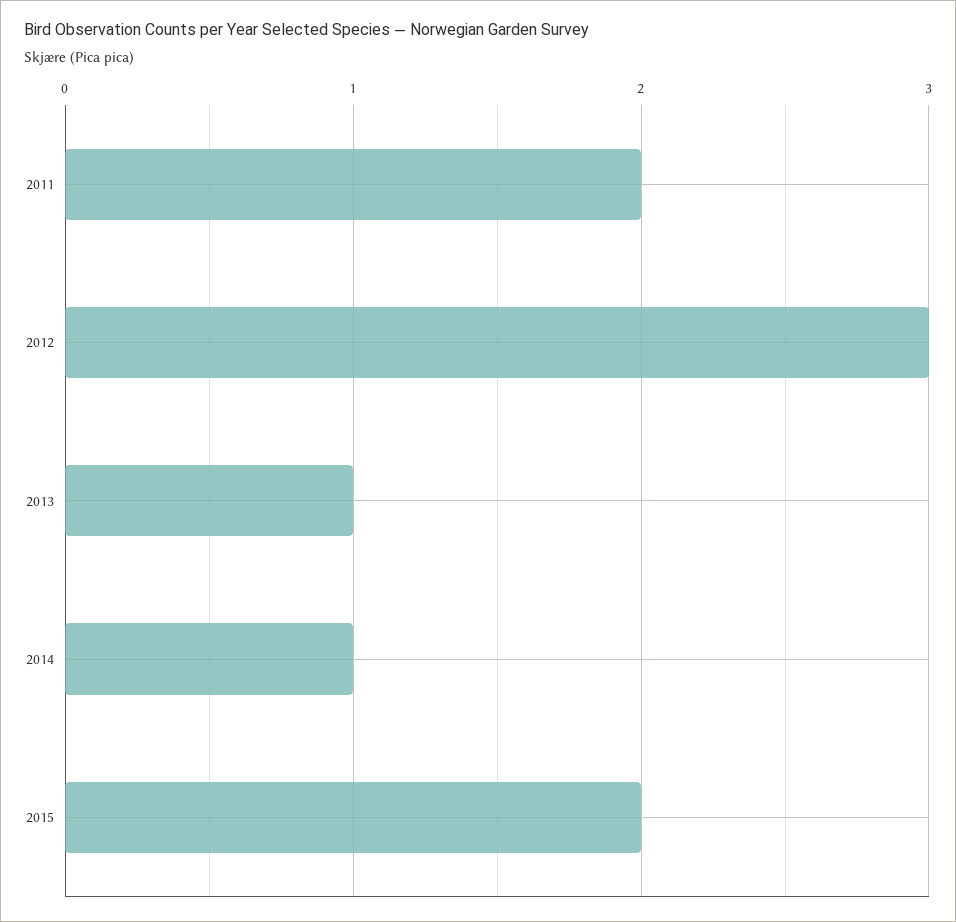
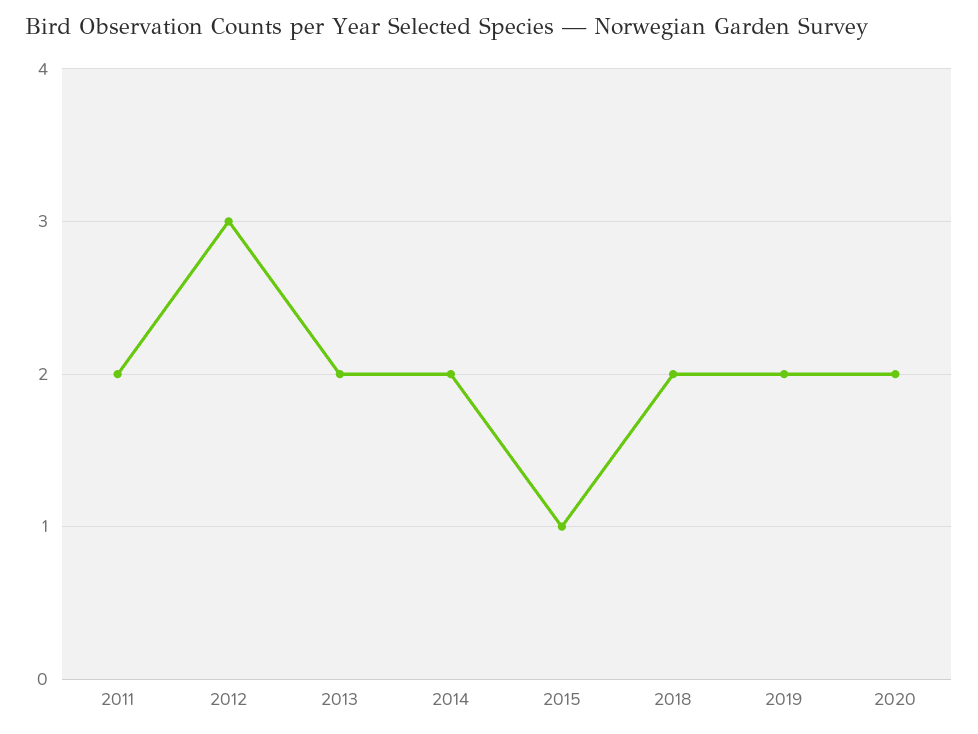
2013: 1 -> 2
2014: 1 -> 2
2015: 2 -> 1
2018: none -> 2
2019: none -> 2
2020: none -> 2

